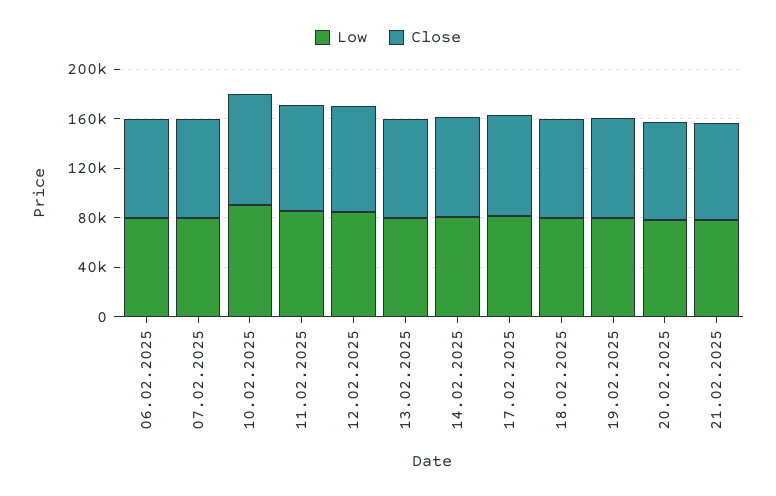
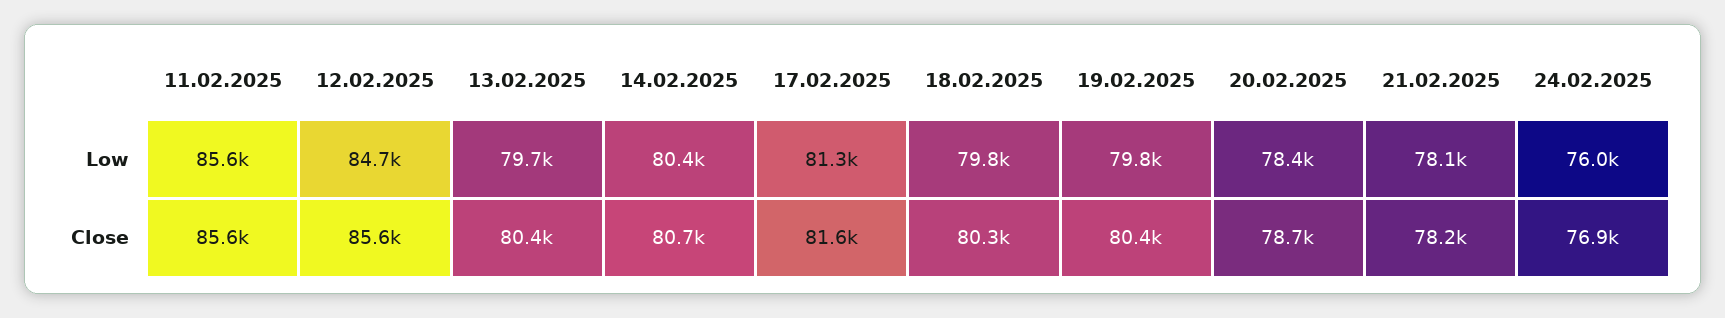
Low, 06.02.2025: 80000 -> none
Close, 06.02.2025: 80000 -> none
Low, 07.02.2025: 80000 -> none
Close, 07.02.2025: 80000 -> none
Low, 10.02.2025: 90000 -> none
Close, 10.02.2025: 90000 -> none
Low, 24.02.2025: none -> 76000
Close, 24.02.2025: none -> 76900

